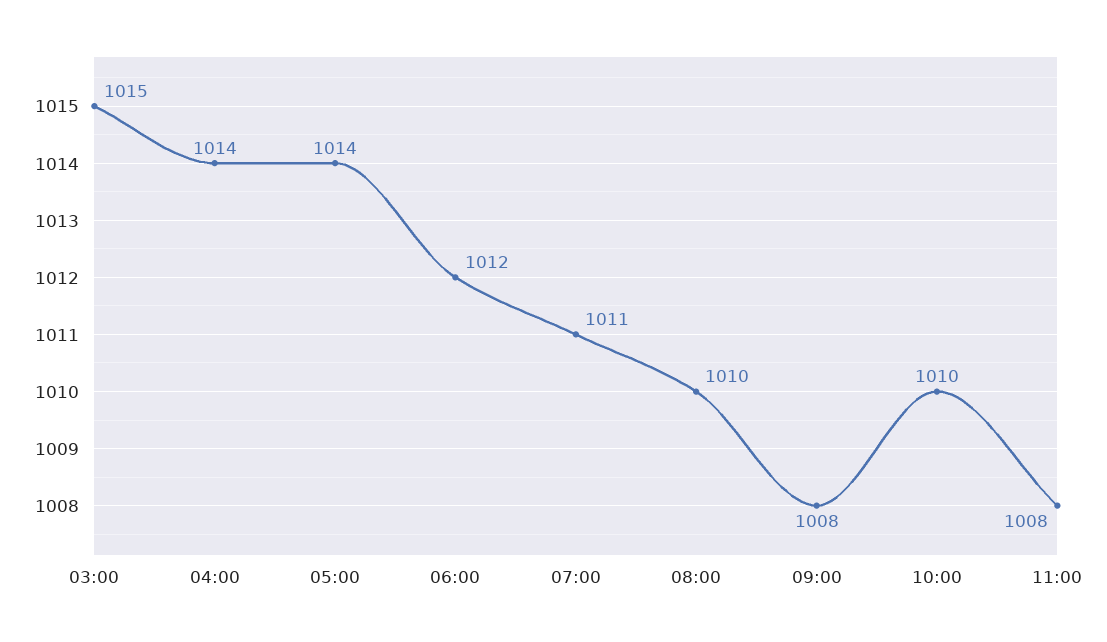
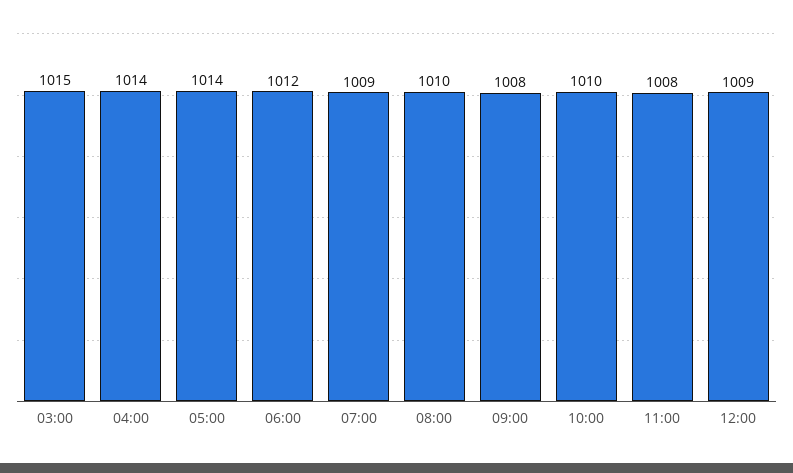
07:00: 1011 -> 1009
12:00: none -> 1009

